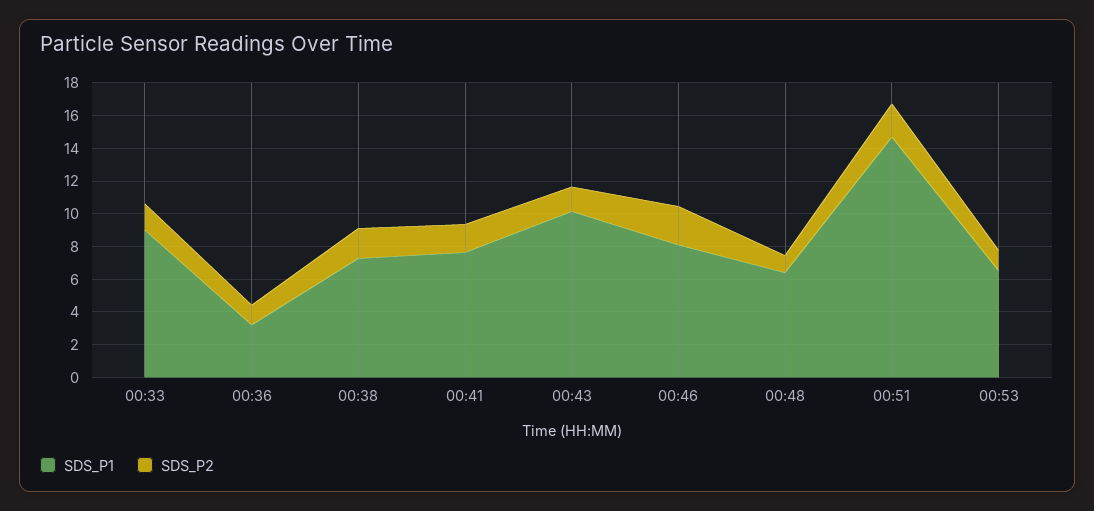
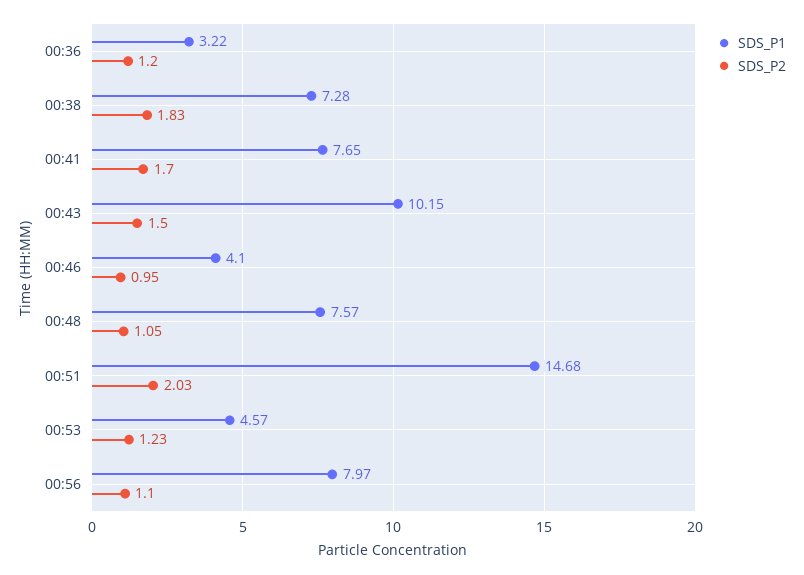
SDS_P1, 00:33: 9 -> none
SDS_P2, 00:33: 1.5 -> none
SDS_P1, 00:46: 8 -> 4.1
SDS_P2, 00:46: 2.5 -> 0.95
SDS_P1, 00:48: 6.5 -> 7.57
SDS_P1, 00:53: 6.5 -> 4.57
SDS_P1, 00:56: none -> 7.97
SDS_P2, 00:56: none -> 1.1

